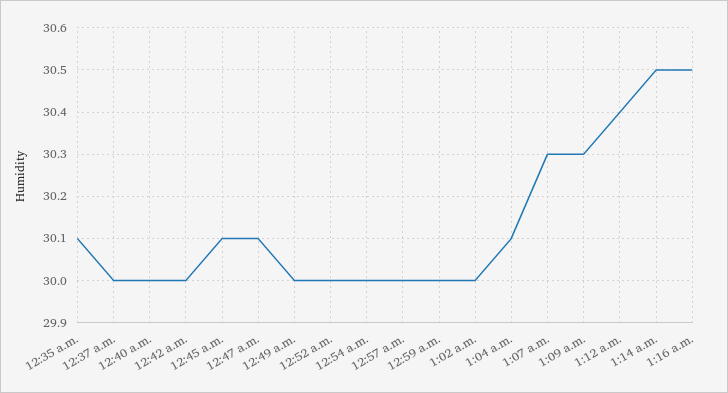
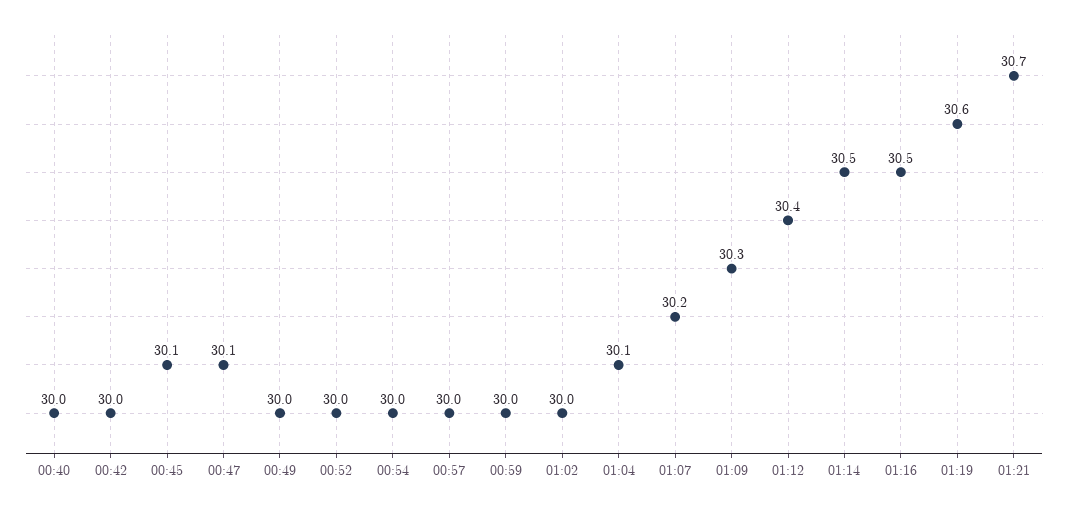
12:35 a.m.: 30.1 -> none
12:37 a.m.: 30 -> none
1:07 a.m.: 30.3 -> 30.2
01:19: none -> 30.6
01:21: none -> 30.7

